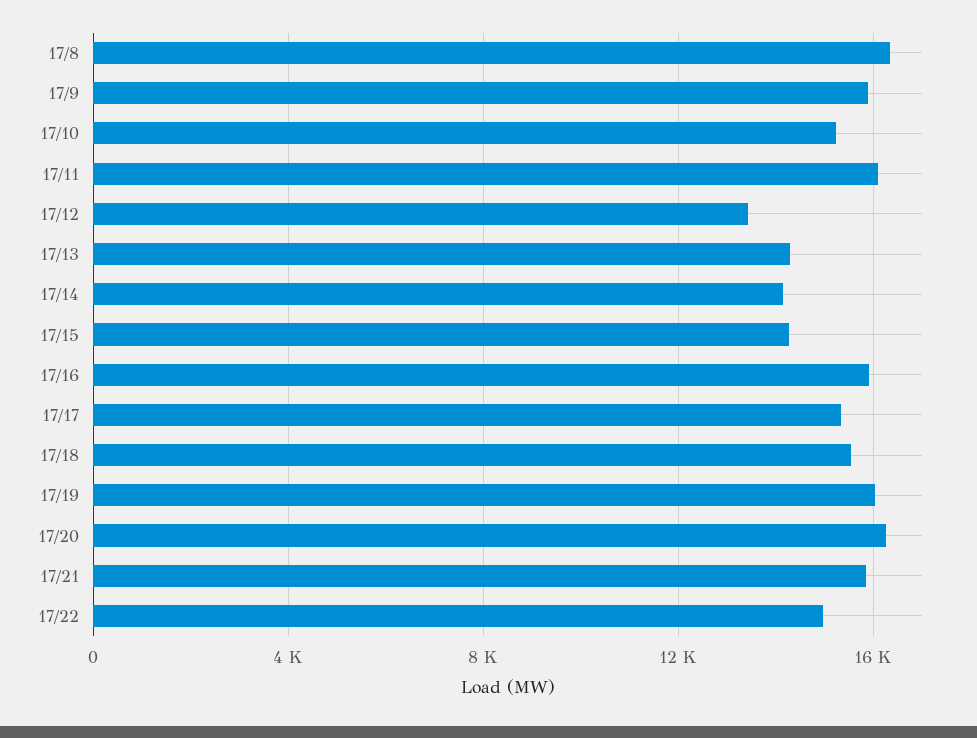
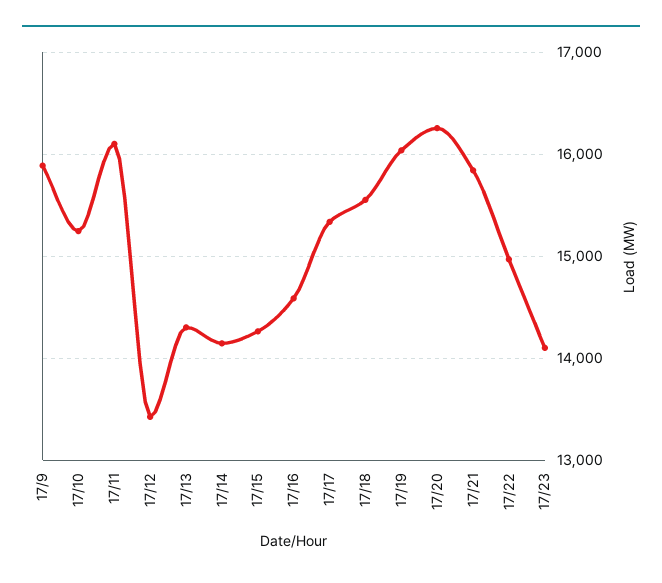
17/8: 16500 -> none
17/16: 16000 -> 14600
17/23: none -> 14100

